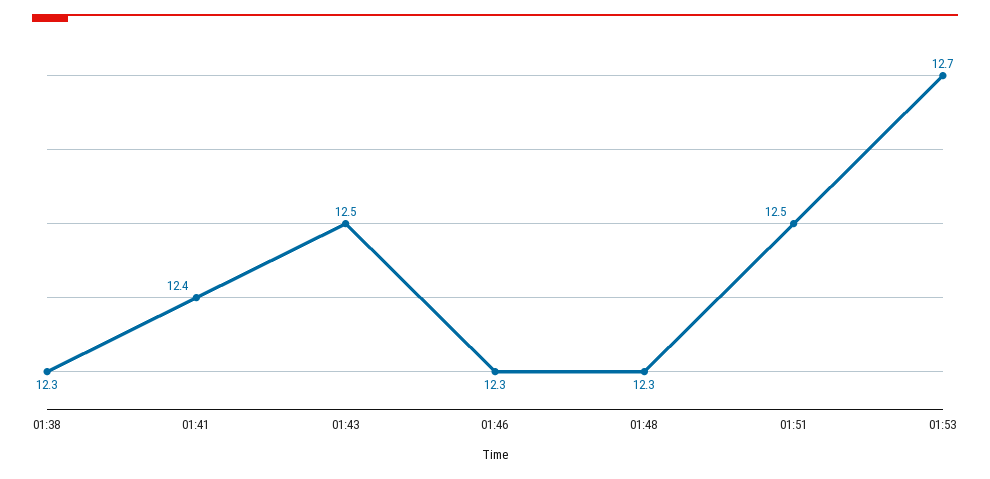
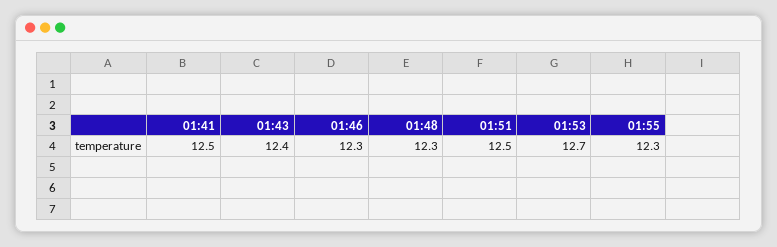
01:38: 12.3 -> none
01:41: 12.4 -> 12.5
01:43: 12.5 -> 12.4
01:55: none -> 12.3

